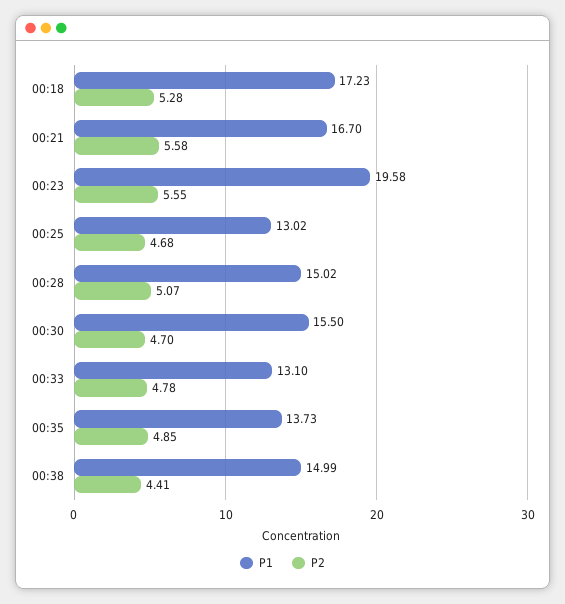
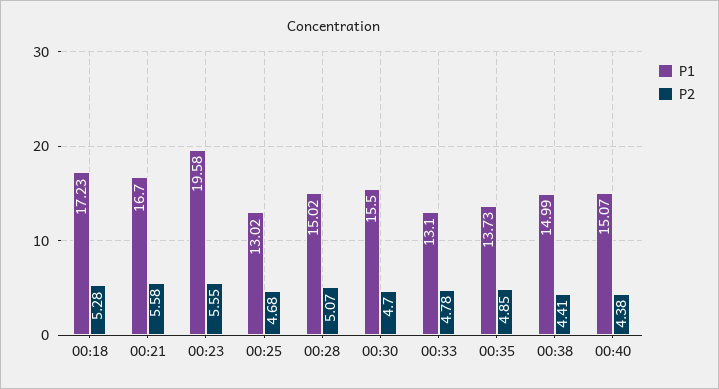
P1, 00:40: none -> 15.07
P2, 00:40: none -> 4.38

